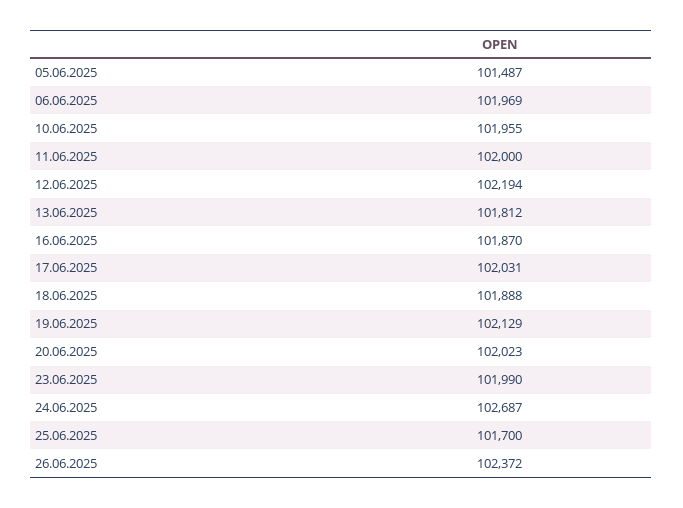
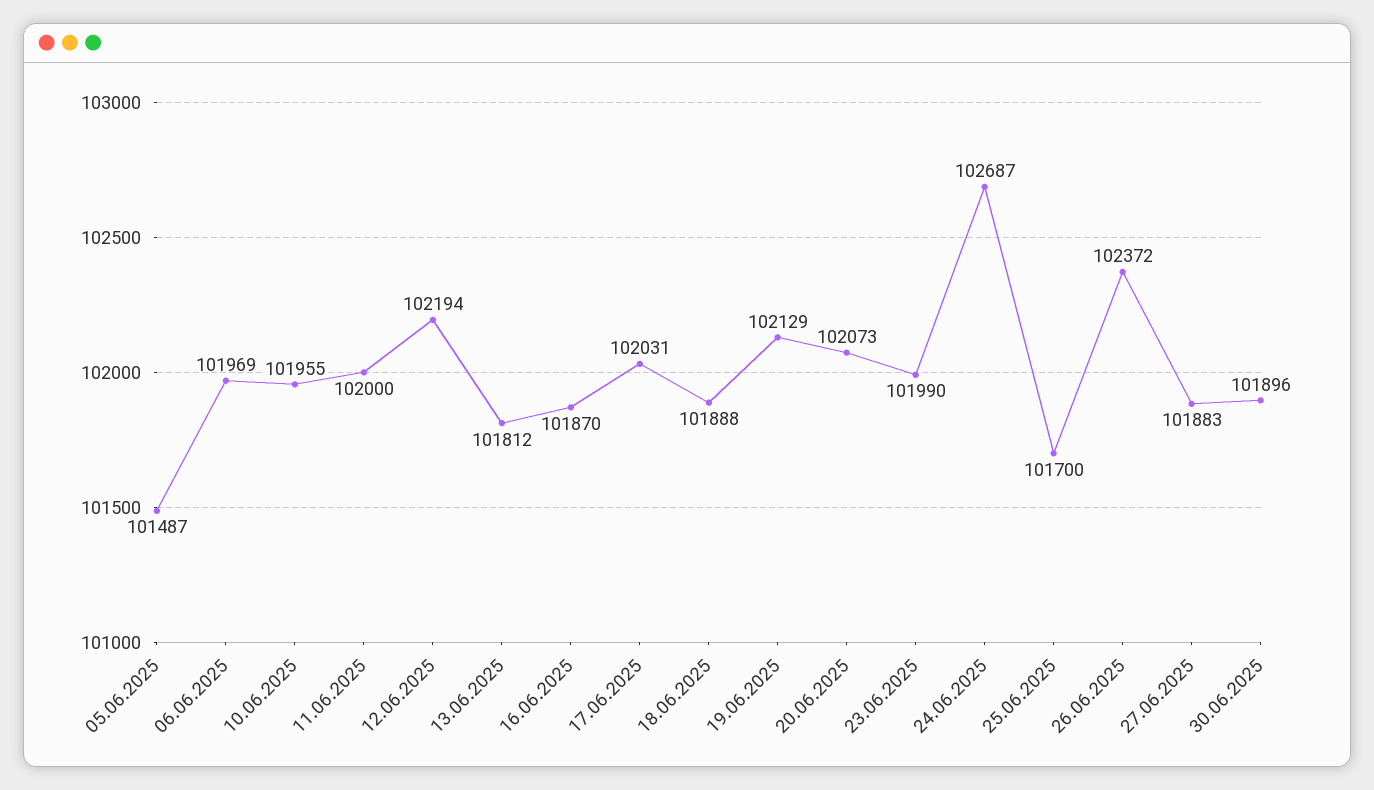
20.06.2025: 102023 -> 102073
27.06.2025: none -> 101883
30.06.2025: none -> 101896

